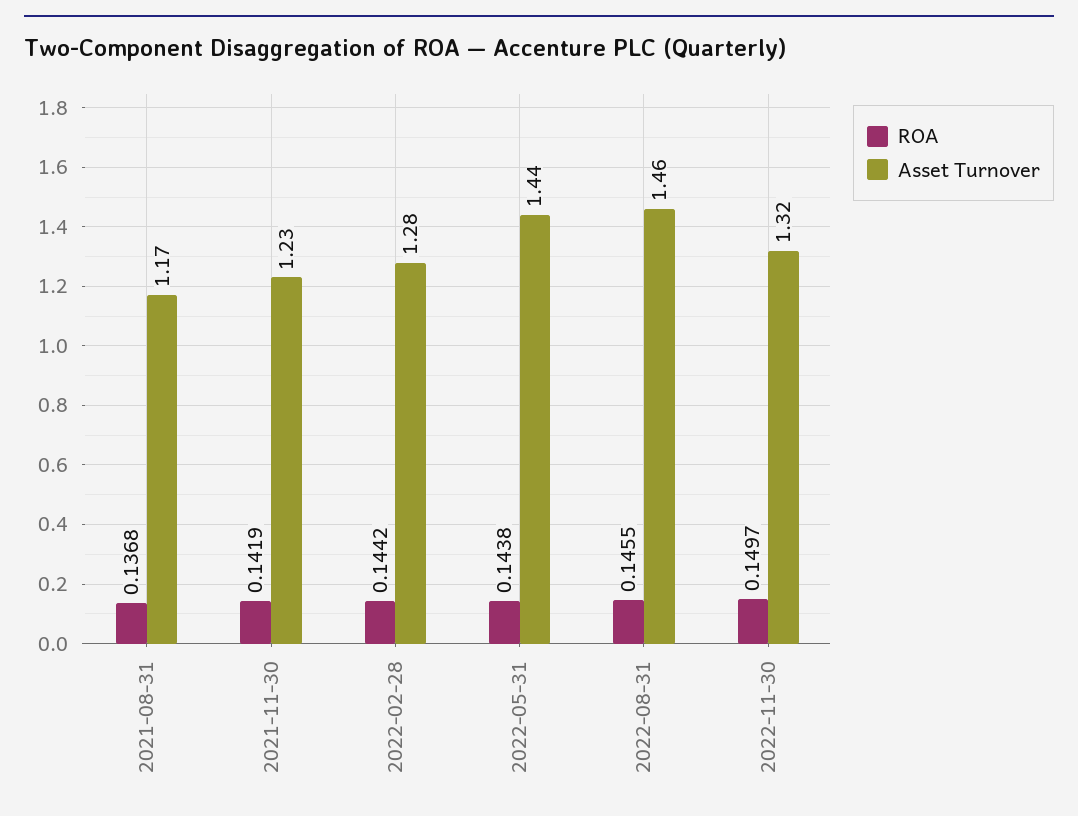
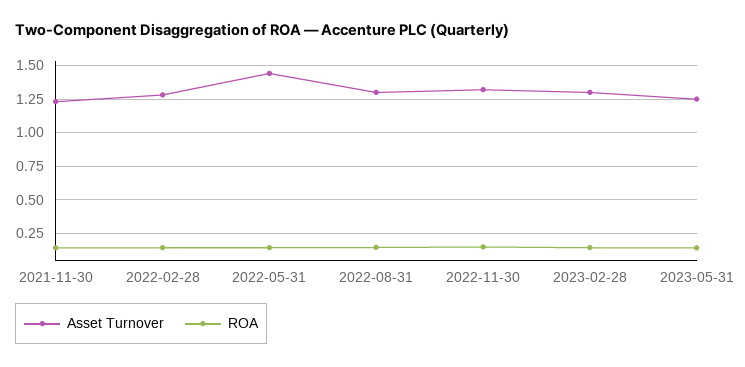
ROA, 2021-08-31: 0.1368 -> none
Asset Turnover, 2021-08-31: 1.17 -> none
Asset Turnover, 2022-08-31: 1.46 -> 1.3
Asset Turnover, 2023-02-28: none -> 1.3
ROA, 2023-02-28: none -> 0.15
Asset Turnover, 2023-05-31: none -> 1.25
ROA, 2023-05-31: none -> 0.15

